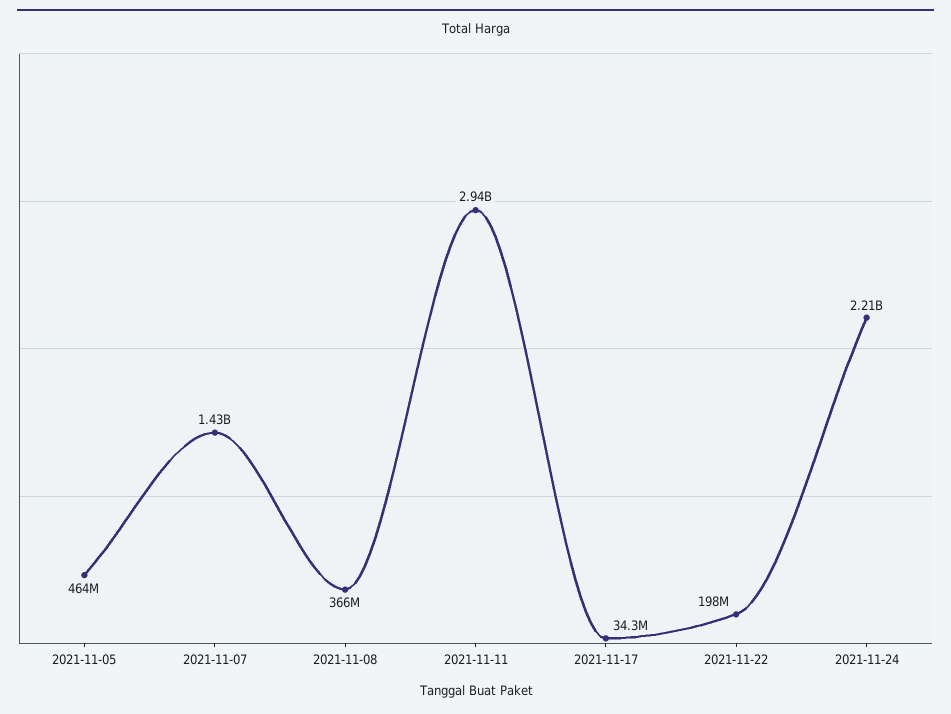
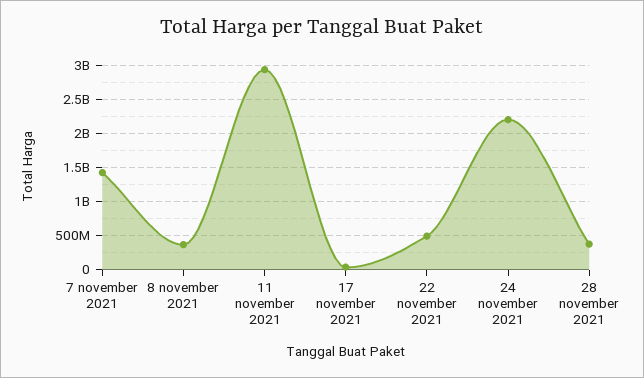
2021-11-05: 464000000 -> none
2021-11-22: 198000000 -> 500000000
28 november 2021: none -> 400000000

